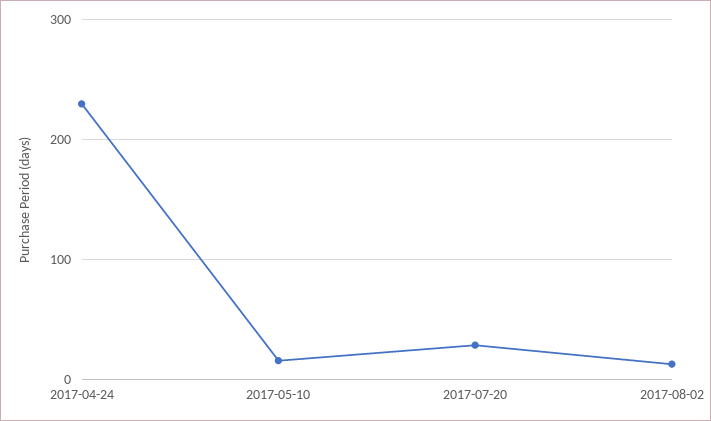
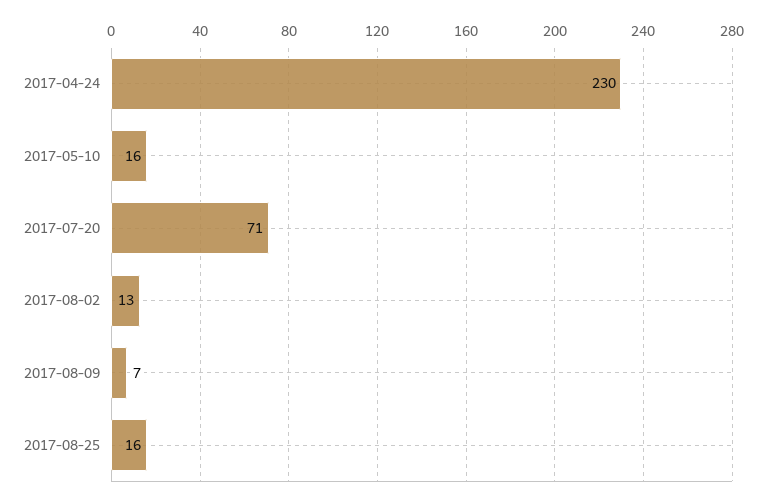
2017-07-20: 30 -> 71
2017-08-09: none -> 7
2017-08-25: none -> 16

